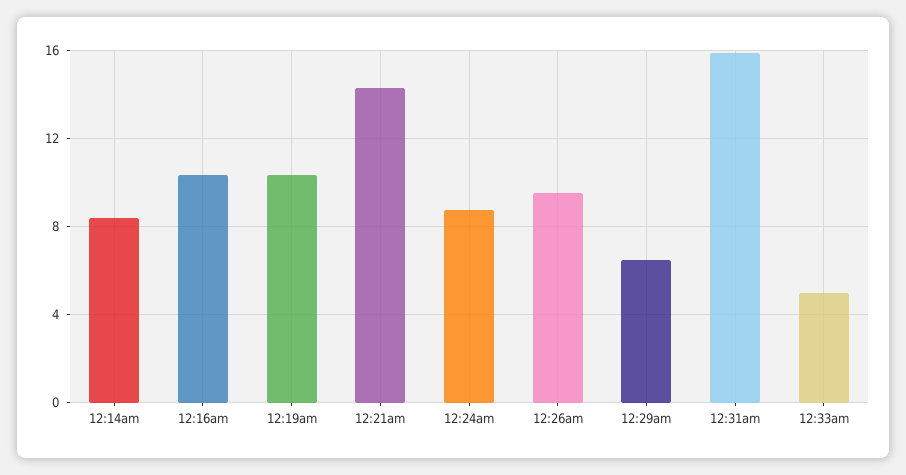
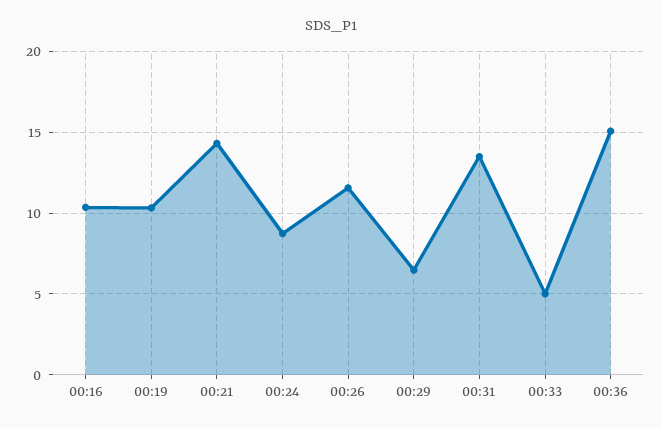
12:14am: 8.5 -> none
12:26am: 9.5 -> 11.5
12:31am: 16 -> 13.5
00:36: none -> 15

